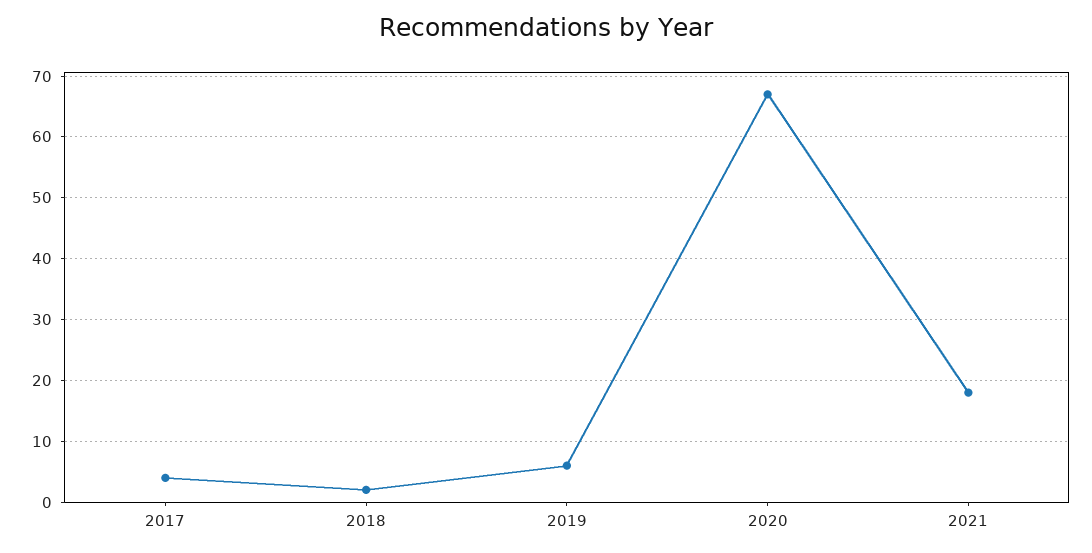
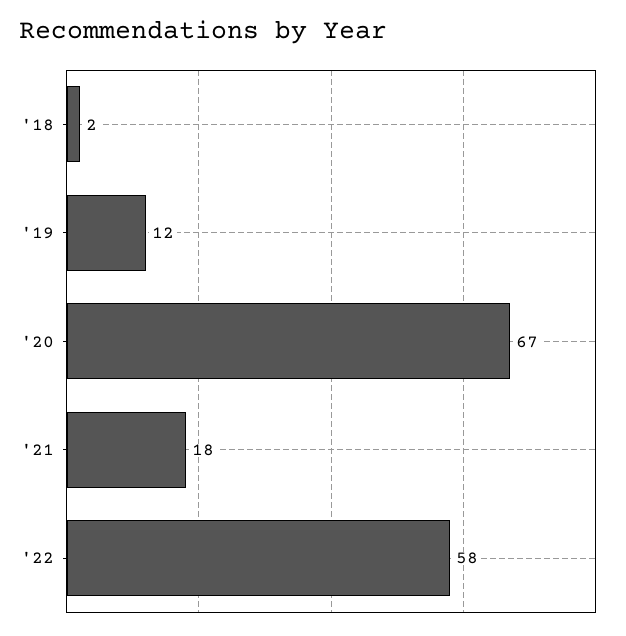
2017: 4 -> none
2019: 6 -> 12
'22: none -> 58

